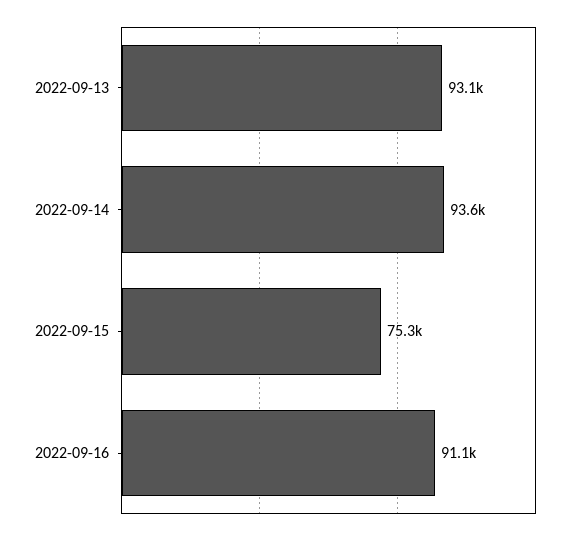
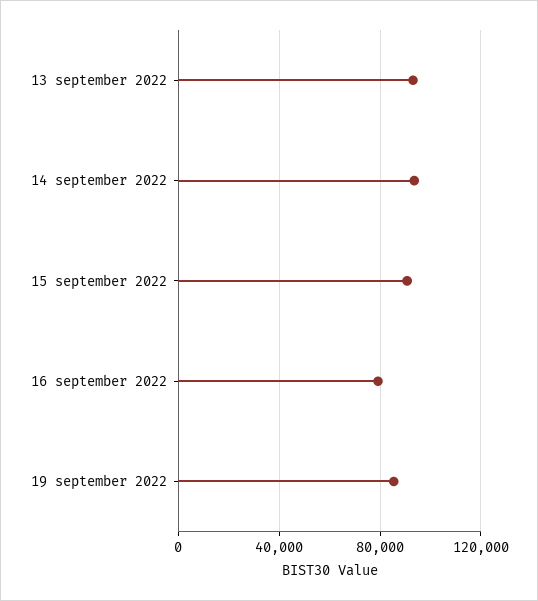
2022-09-15: 75300 -> 90000
2022-09-16: 91100 -> 80000
19 september 2022: none -> 85000

